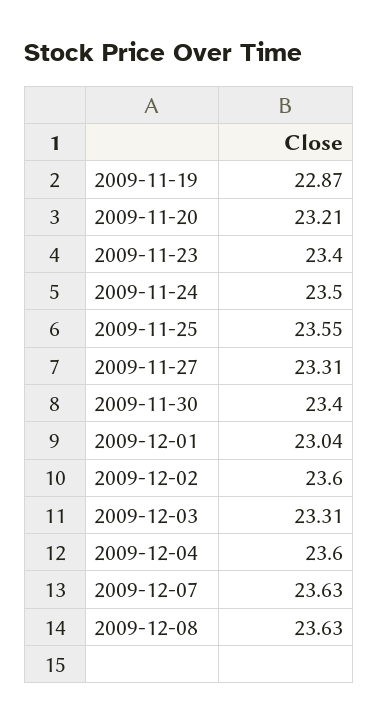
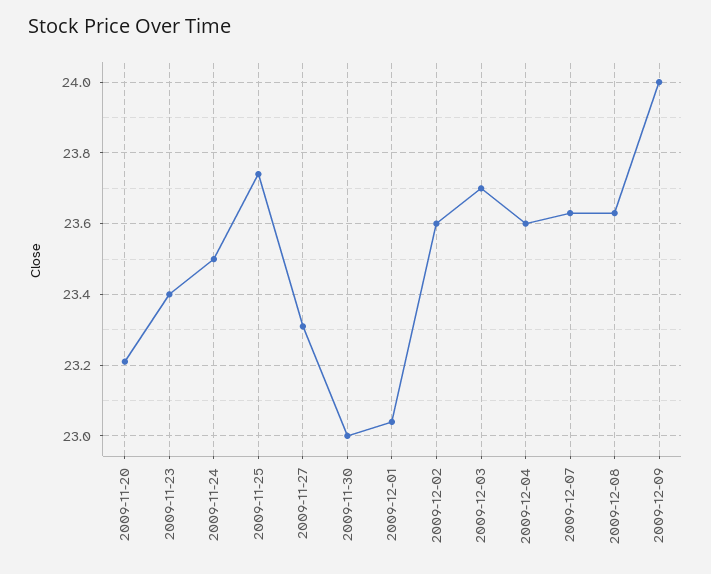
2009-11-19: 22.87 -> none
2009-11-25: 23.55 -> 23.75
2009-11-30: 23.4 -> 23
2009-12-03: 23.31 -> 23.7
2009-12-09: none -> 24

